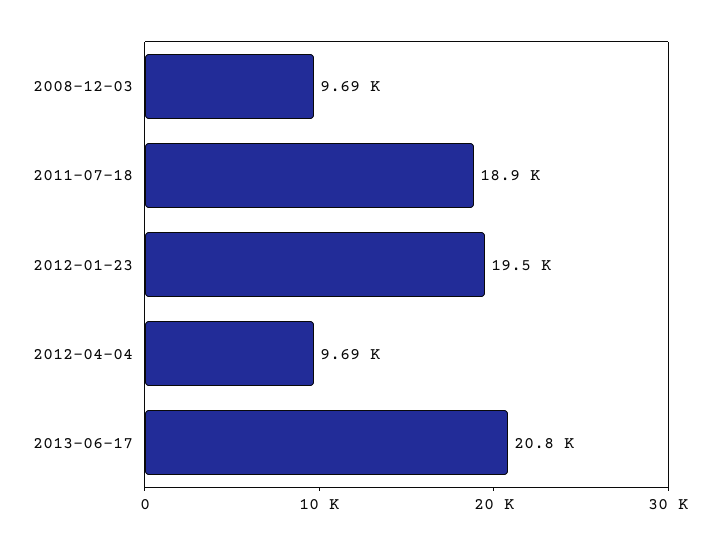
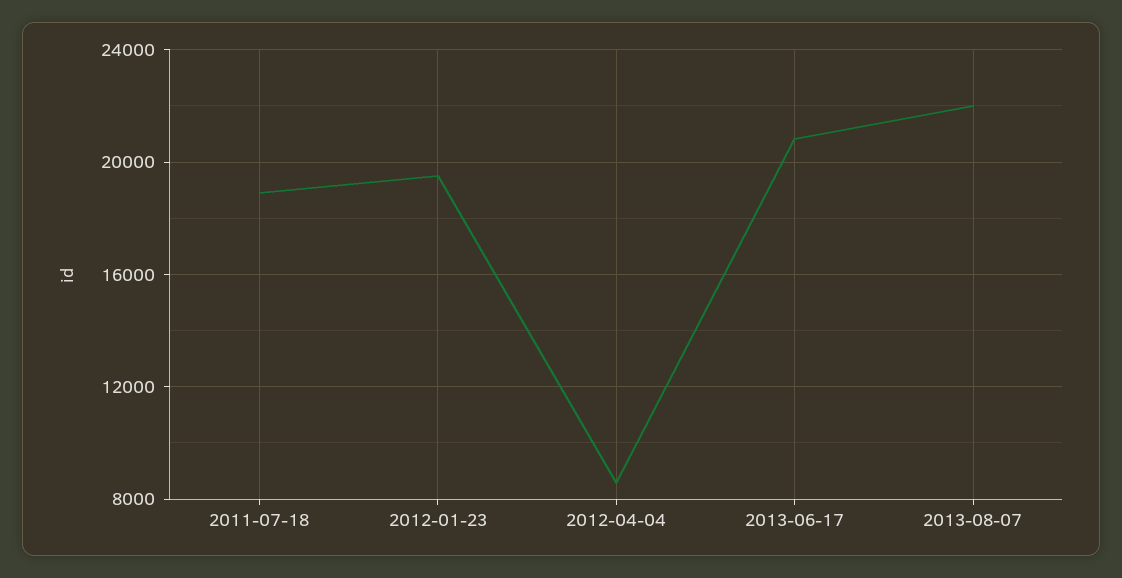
2008-12-03: 9690 -> none
2012-04-04: 9690 -> 8500
2013-08-07: none -> 22000

